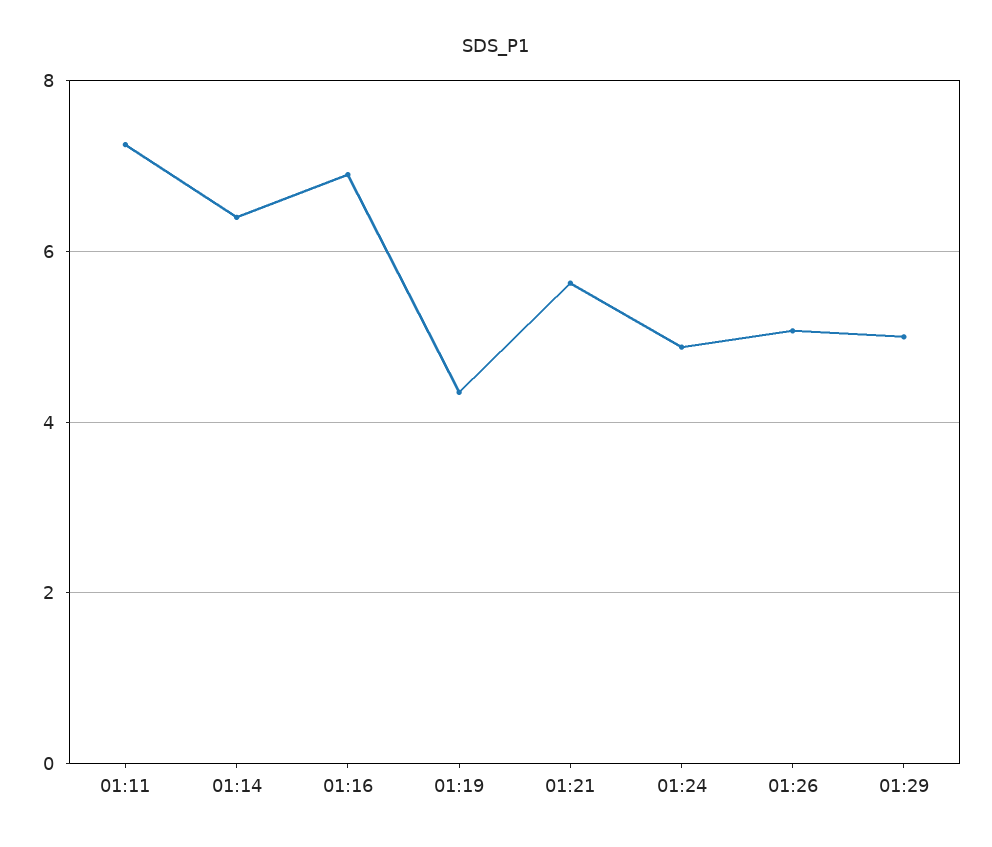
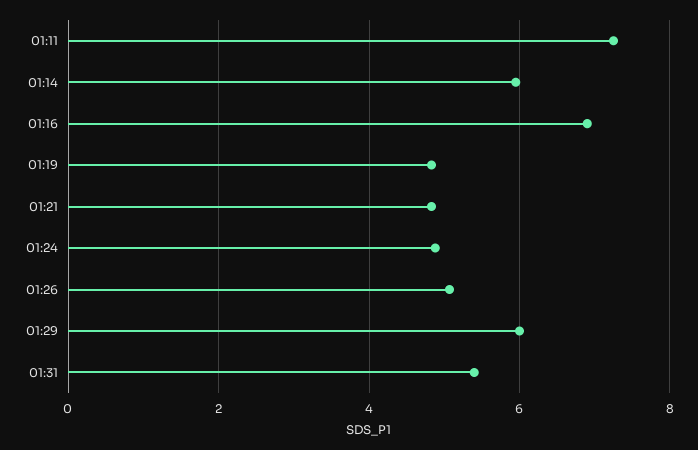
01:14: 6.4 -> 6
01:19: 4.4 -> 4.8
01:21: 5.6 -> 4.8
01:29: 5 -> 6
01:31: none -> 5.4

